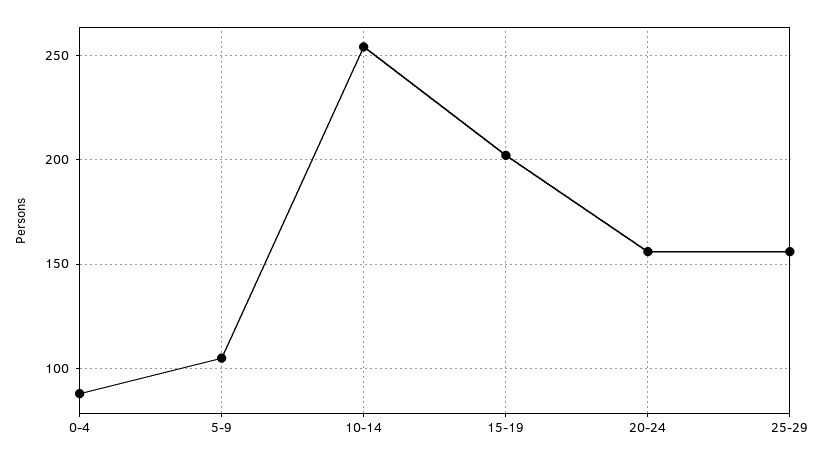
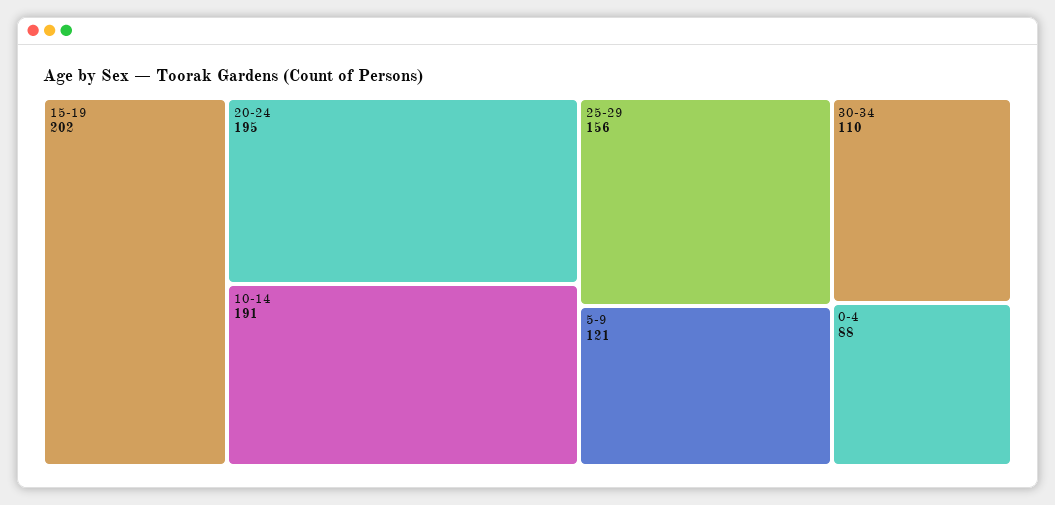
5-9: 105 -> 121
10-14: 255 -> 191
20-24: 155 -> 195
30-34: none -> 110

